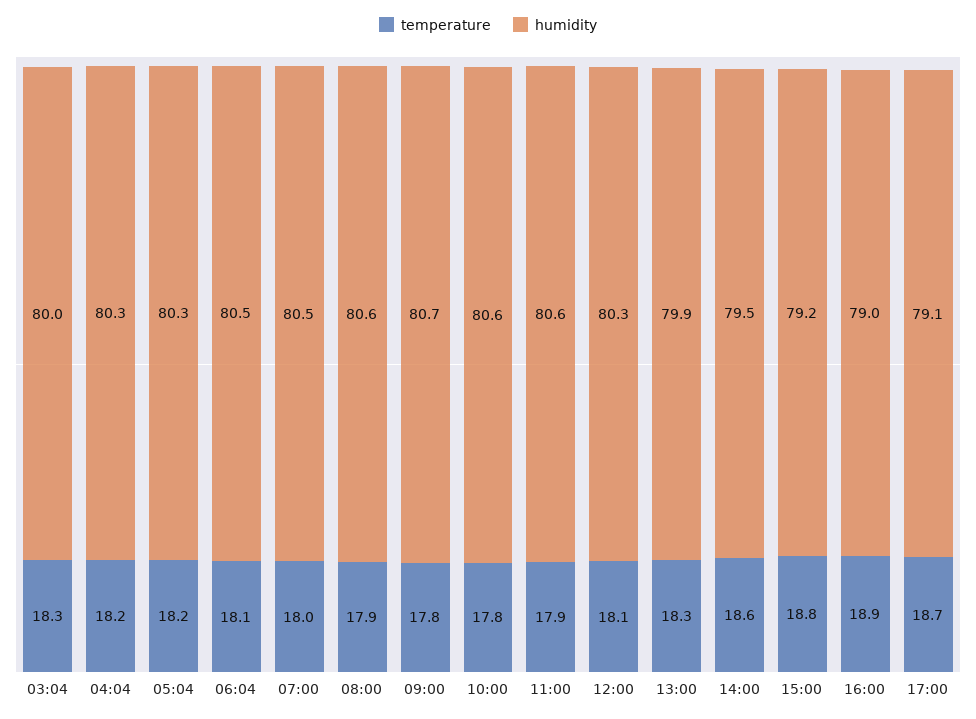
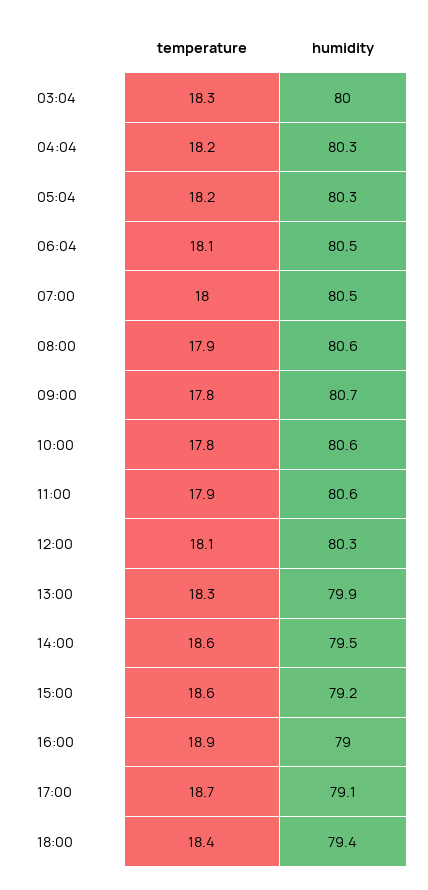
temperature, 15:00: 18.8 -> 18.6
temperature, 18:00: none -> 18.4
humidity, 18:00: none -> 79.4

